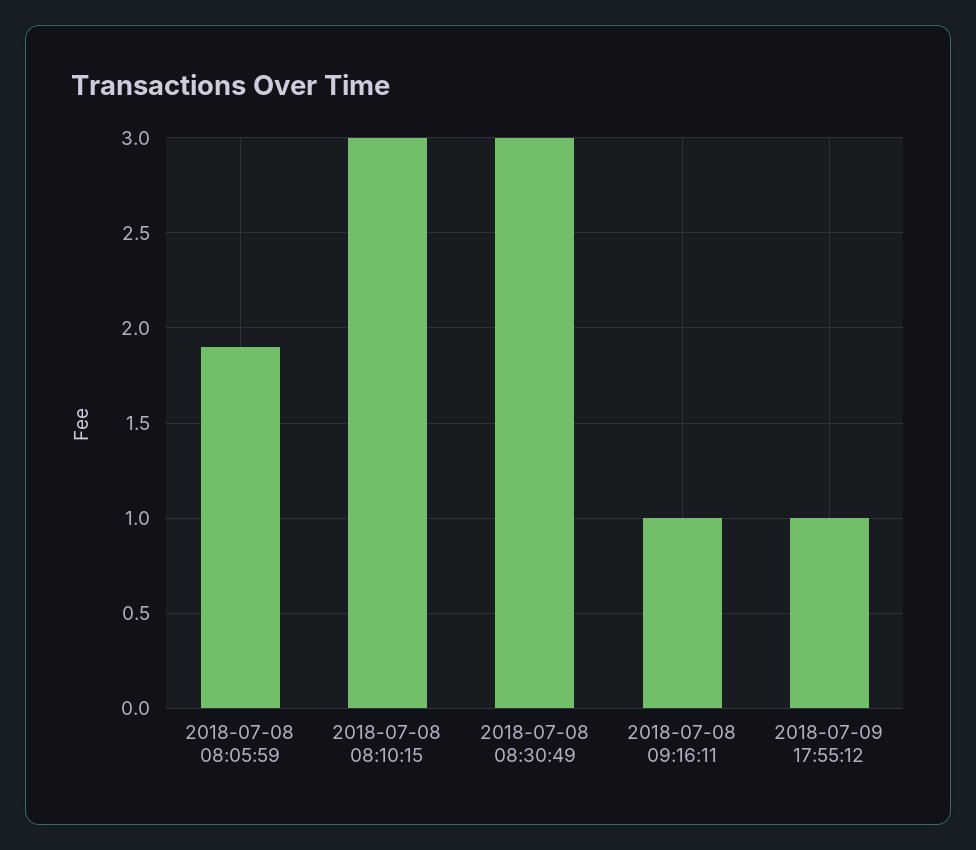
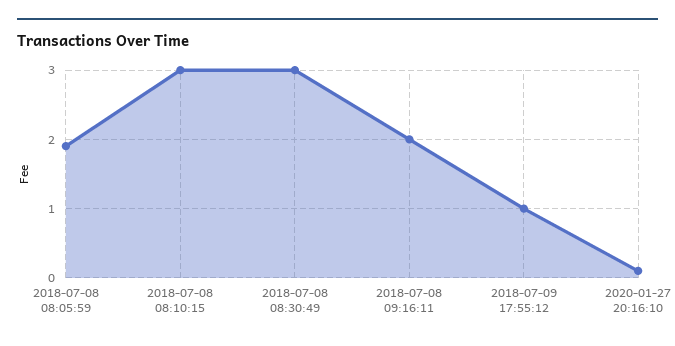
2018-07-08 09:16:11: 1 -> 2
2020-01-27 20:16:10: none -> 0.1

